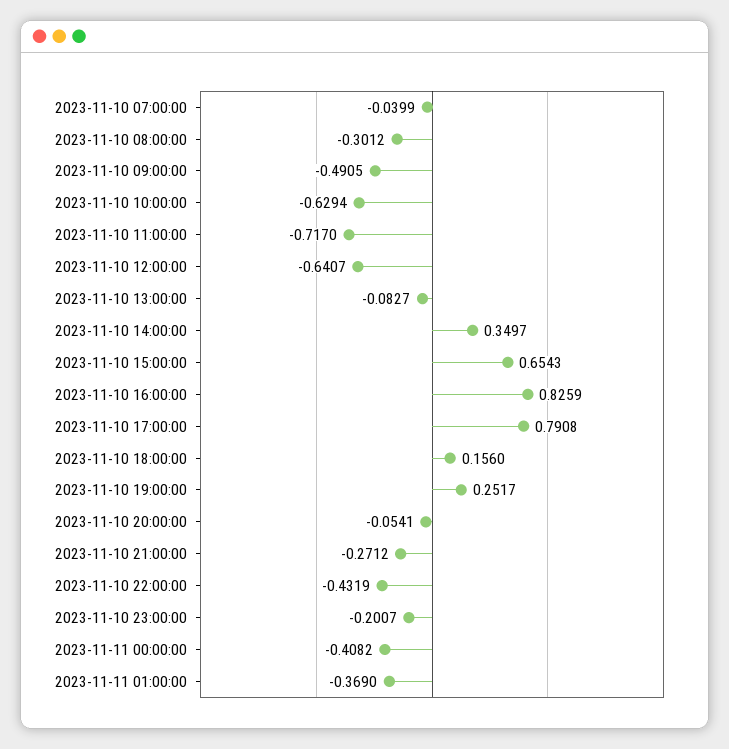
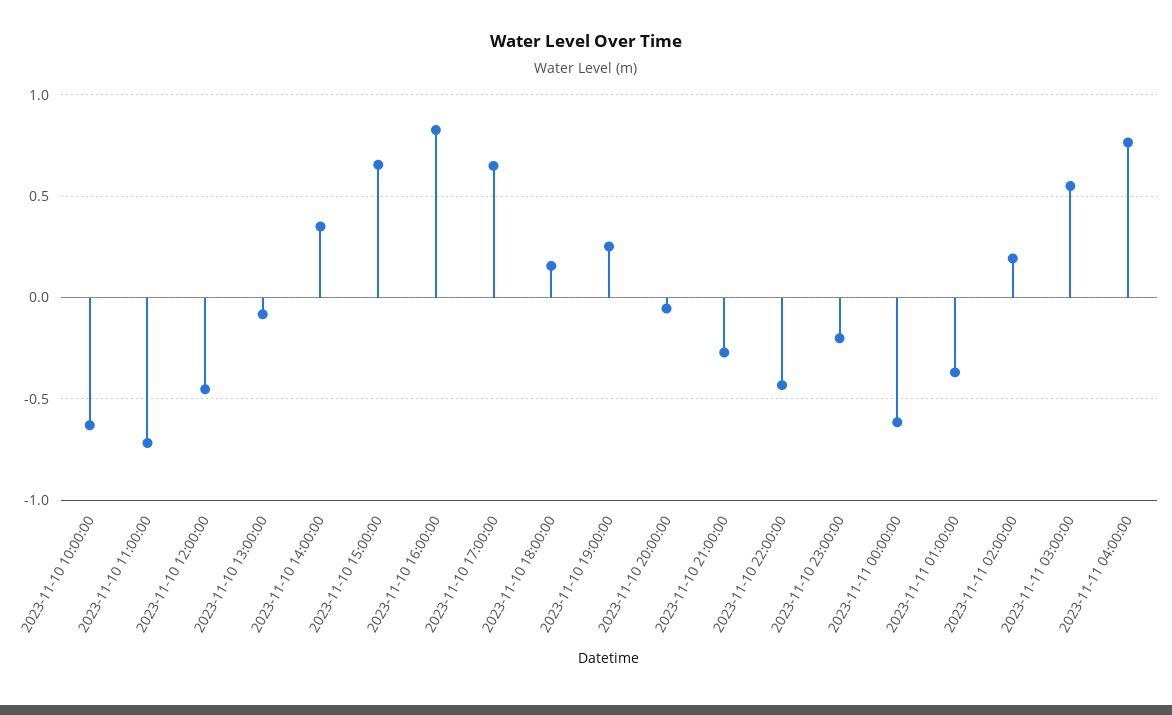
2023-11-10 07:00:00: -0.0399 -> none
2023-11-10 08:00:00: -0.3012 -> none
2023-11-10 09:00:00: -0.4905 -> none
2023-11-10 12:00:00: -0.6407 -> -0.45
2023-11-10 17:00:00: 0.7908 -> 0.65
2023-11-11 00:00:00: -0.4082 -> -0.6
2023-11-11 02:00:00: none -> 0.2
2023-11-11 03:00:00: none -> 0.55
2023-11-11 04:00:00: none -> 0.75

